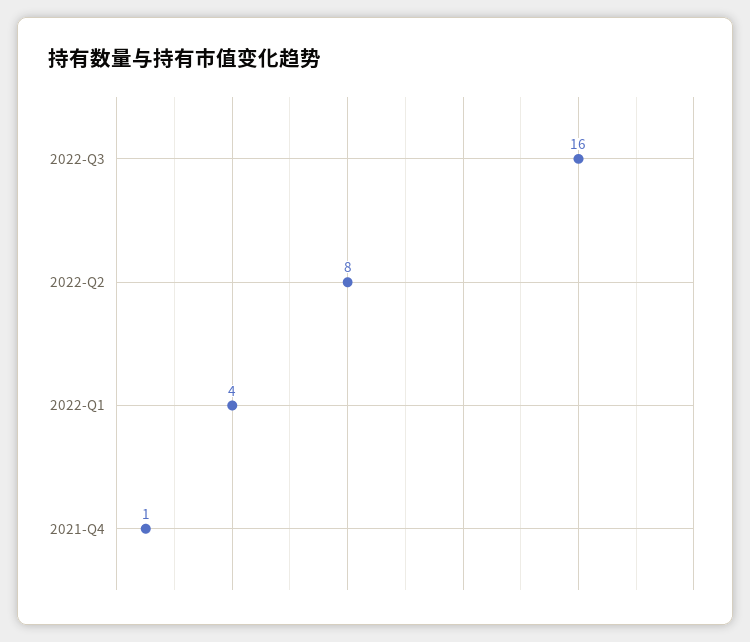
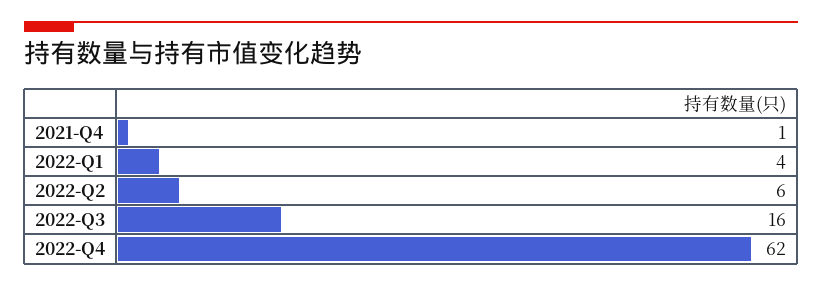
2022-Q2: 8 -> 6
2022-Q4: none -> 62

